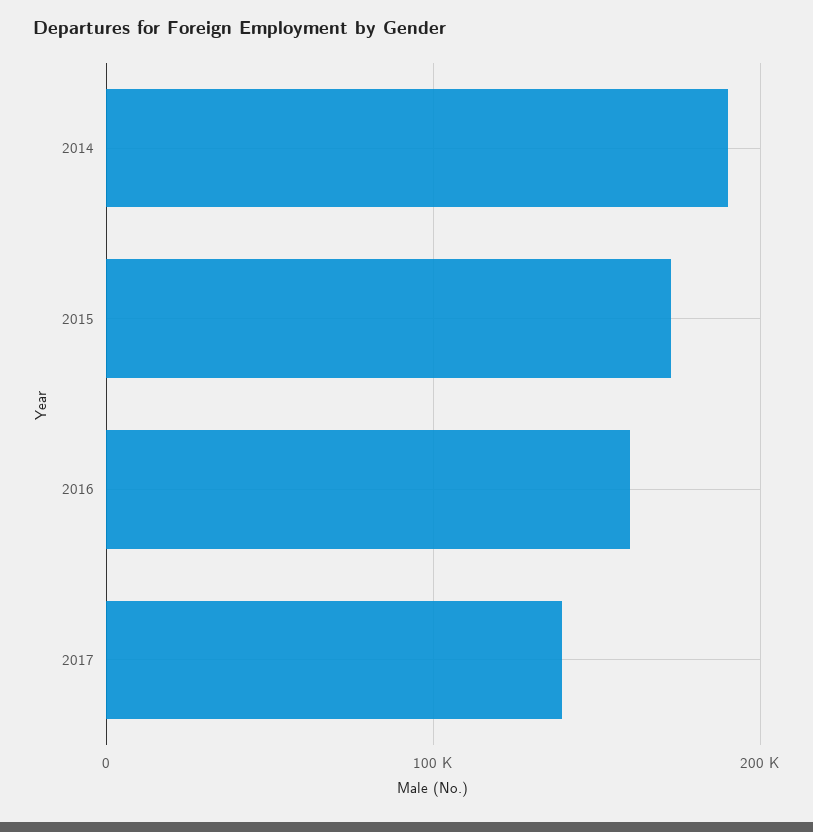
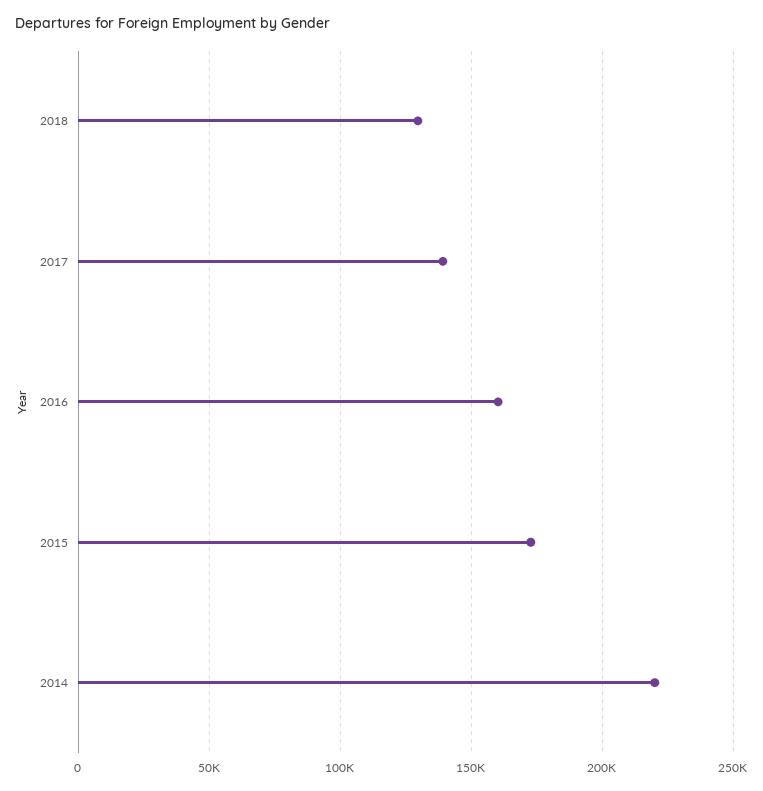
2014: 190000 -> 220000
2018: none -> 130000

